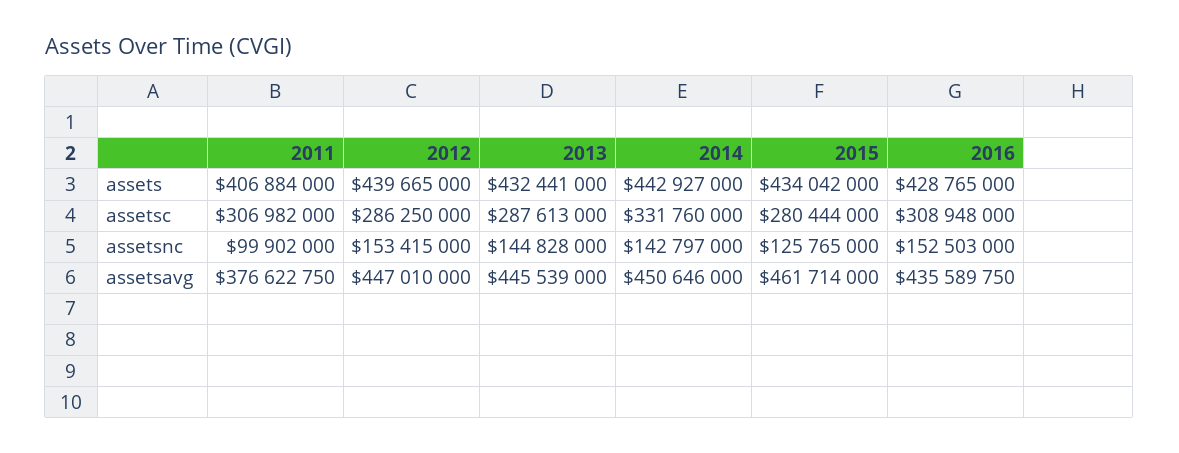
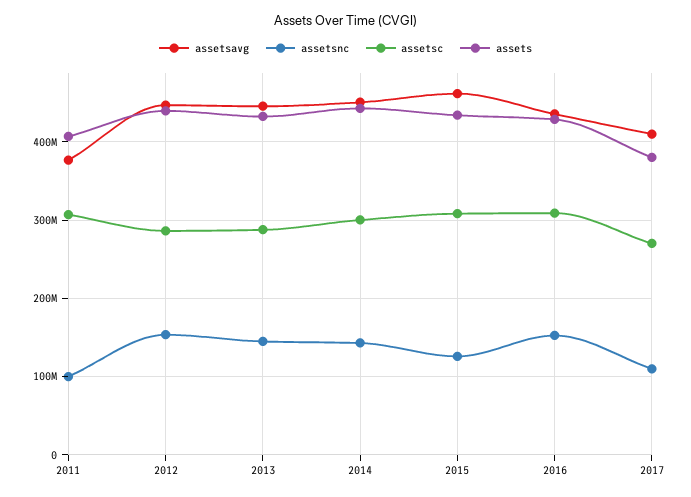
assetsc, 2014: 331760000 -> 300000000
assetsc, 2015: 280444000 -> 310000000
assetsavg, 2017: none -> 410000000
assetsnc, 2017: none -> 110000000
assetsc, 2017: none -> 270000000
assets, 2017: none -> 380000000

